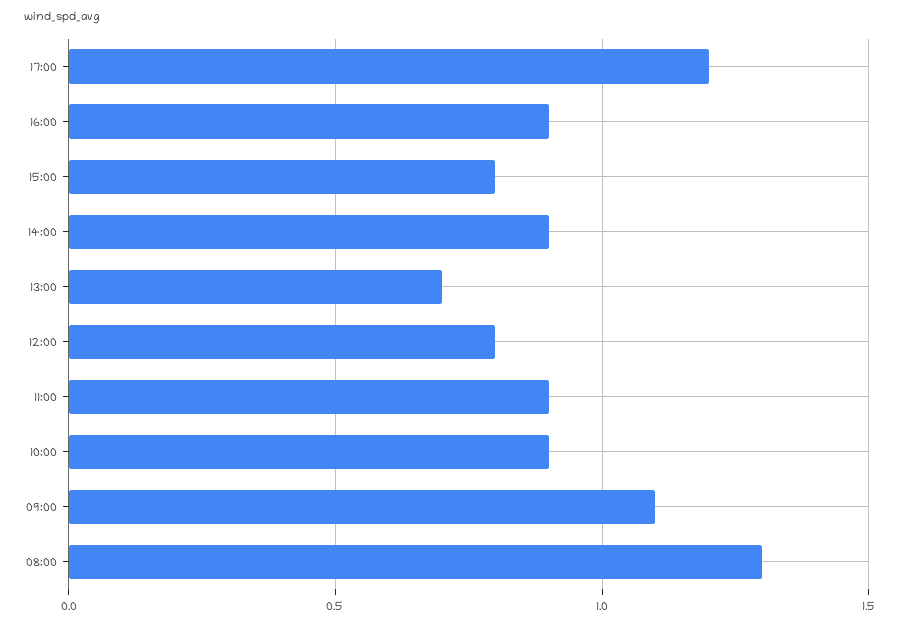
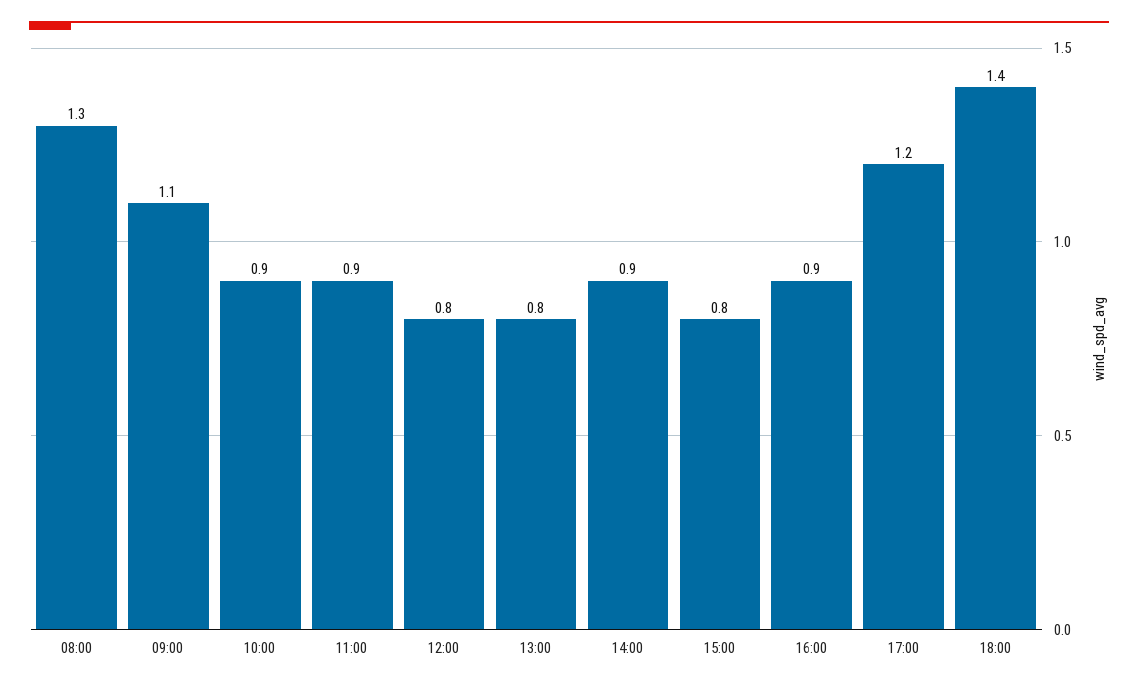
13:00: 0.7 -> 0.8
18:00: none -> 1.4

